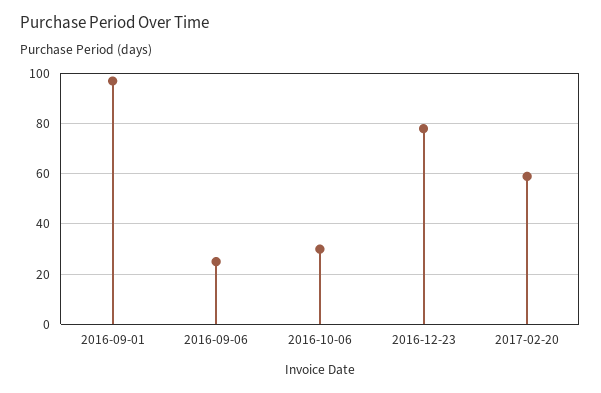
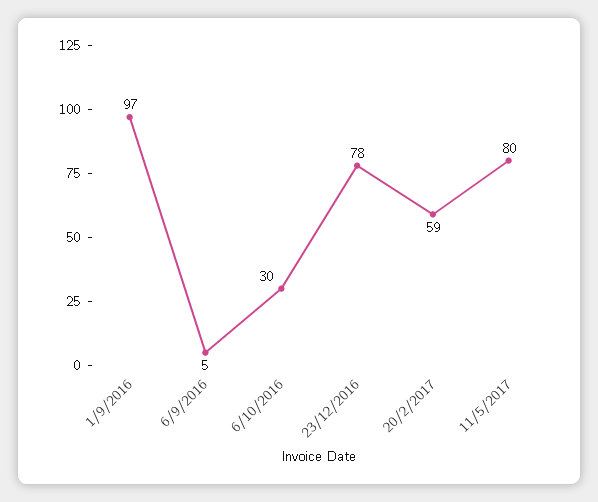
2016-09-06: 25 -> 5
11/5/2017: none -> 80

